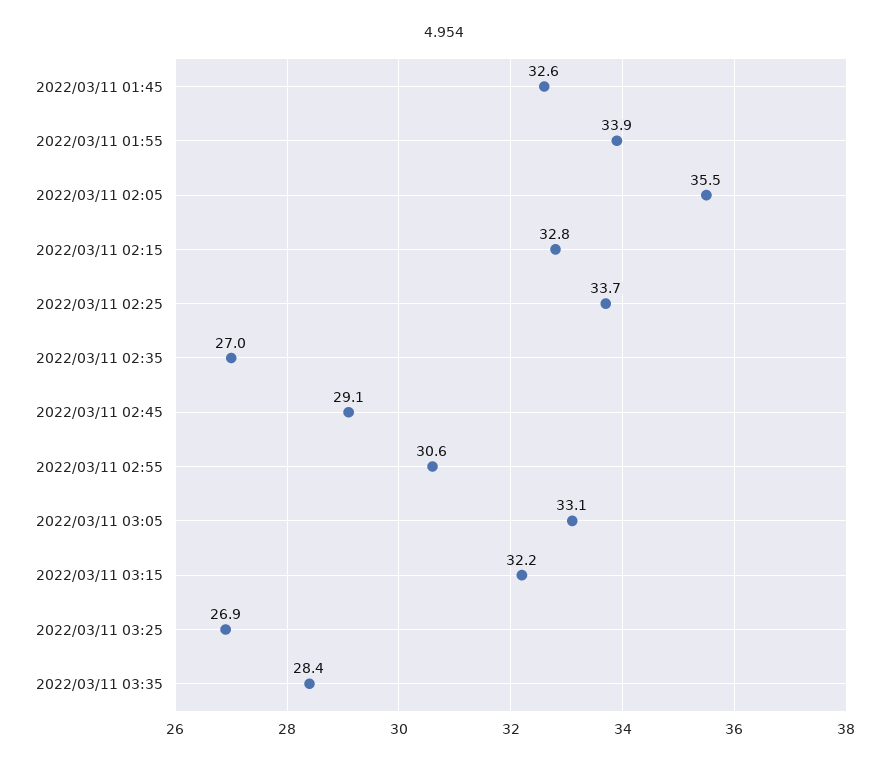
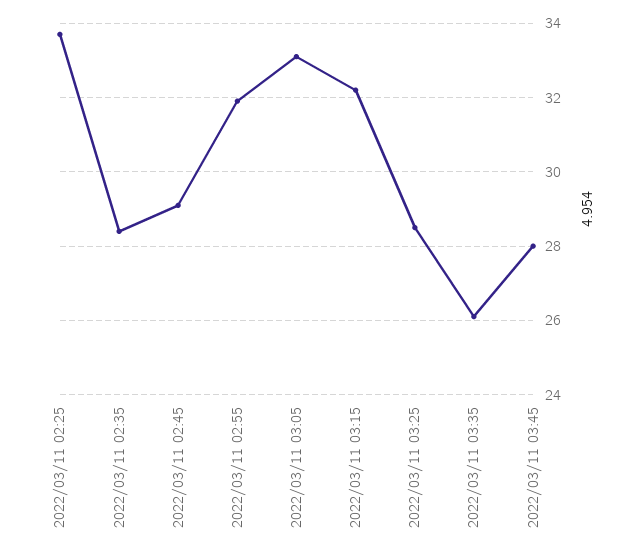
2022/03/11 01:45: 32.6 -> none
2022/03/11 01:55: 33.9 -> none
2022/03/11 02:05: 35.5 -> none
2022/03/11 02:15: 32.8 -> none
2022/03/11 02:35: 27 -> 28.5
2022/03/11 02:55: 30.6 -> 32
2022/03/11 03:25: 26.9 -> 28.5
2022/03/11 03:35: 28.4 -> 26
2022/03/11 03:45: none -> 28

